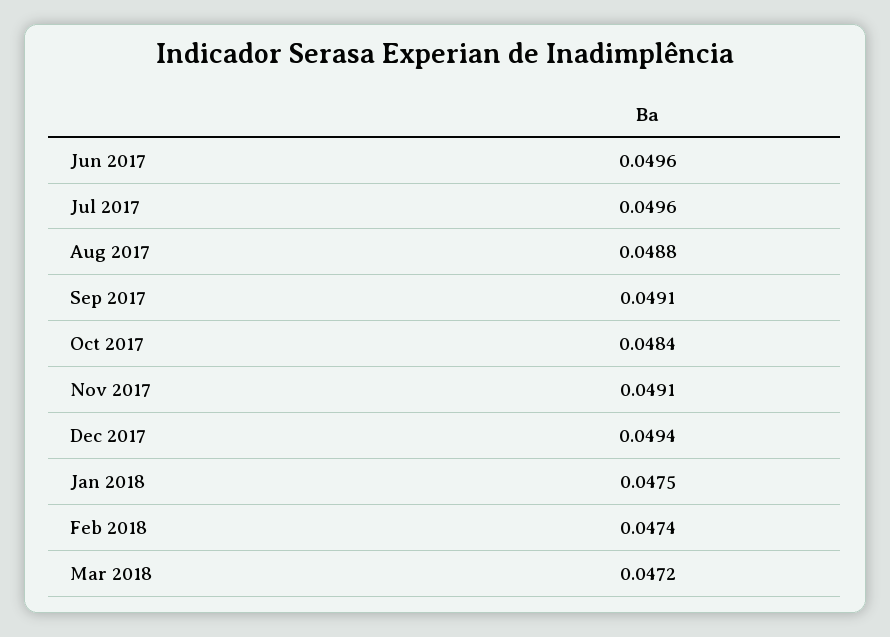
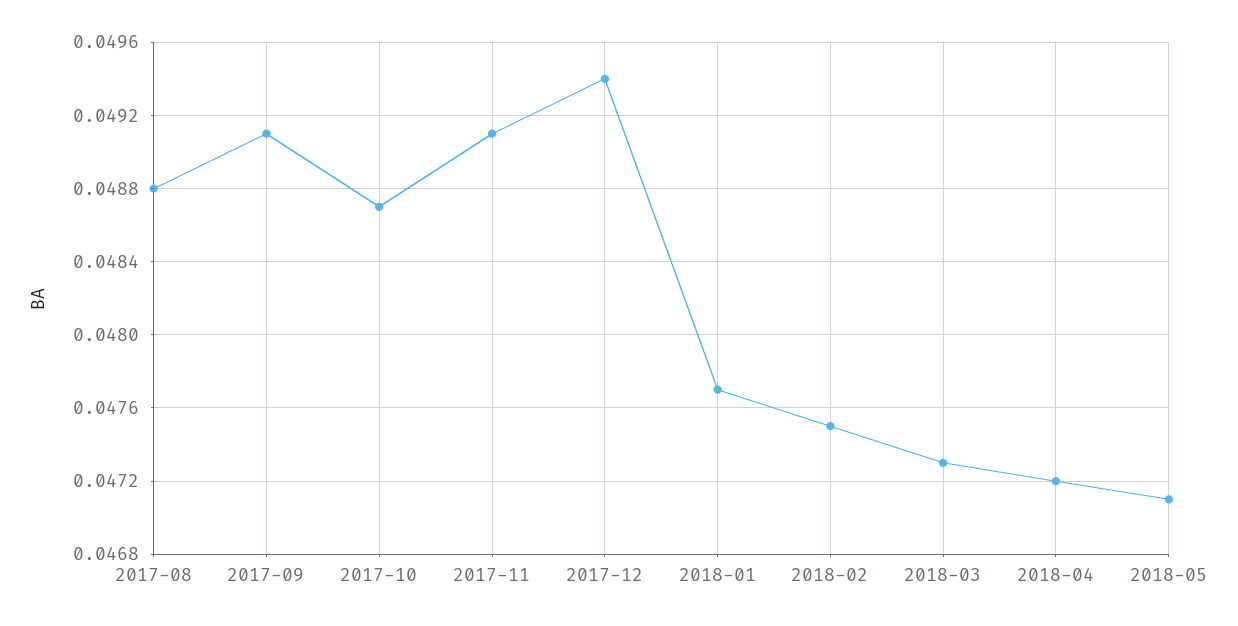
Jun 2017: 0.0496 -> none
Jul 2017: 0.0496 -> none
Oct 2017: 0.0484 -> 0.0487
Jan 2018: 0.0475 -> 0.0477
Feb 2018: 0.0474 -> 0.0475
Mar 2018: 0.0472 -> 0.0473
2018-04: none -> 0.0472
2018-05: none -> 0.0471

